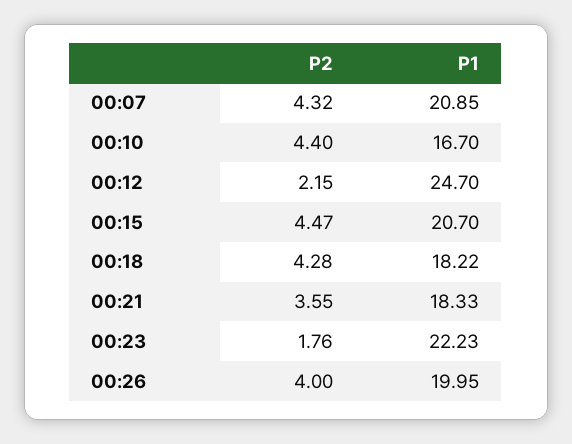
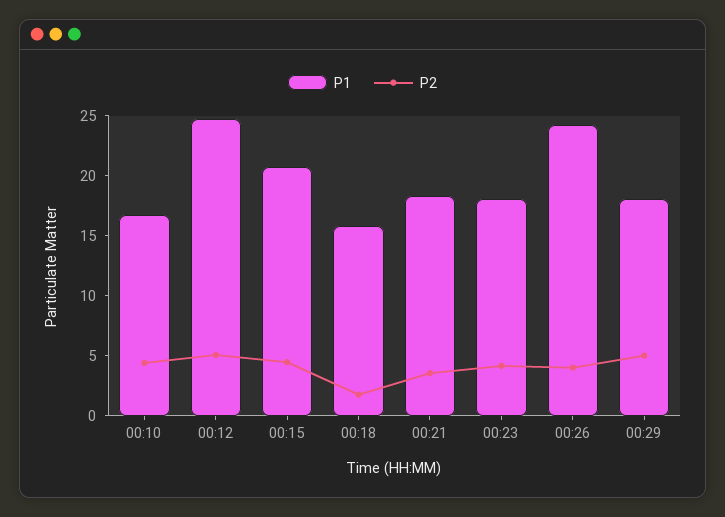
P2, 00:07: 4.32 -> none
P1, 00:07: 20.85 -> none
P2, 00:12: 2.15 -> 5
P2, 00:18: 4.28 -> 2
P1, 00:18: 18.22 -> 16
P2, 00:23: 1.76 -> 4
P1, 00:23: 22.23 -> 18
P1, 00:26: 19.95 -> 24
P1, 00:29: none -> 18
P2, 00:29: none -> 5

